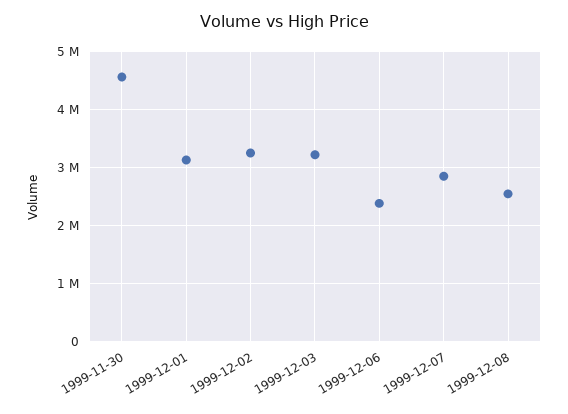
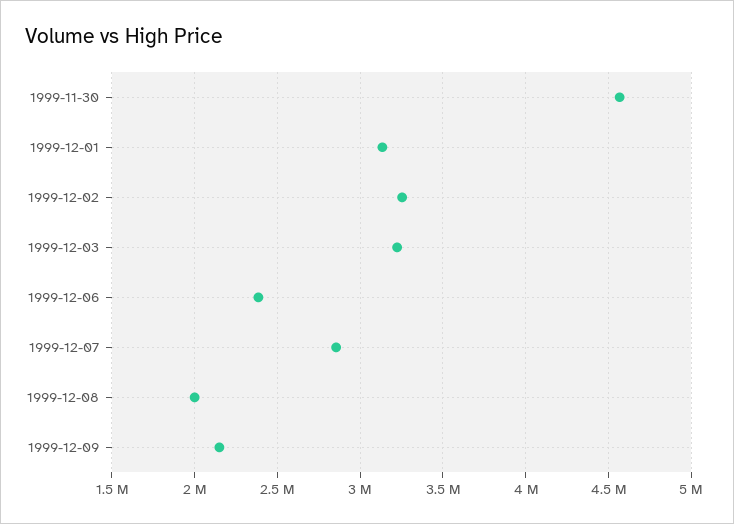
1999-12-08: 2600000 -> 2000000
1999-12-09: none -> 2150000

